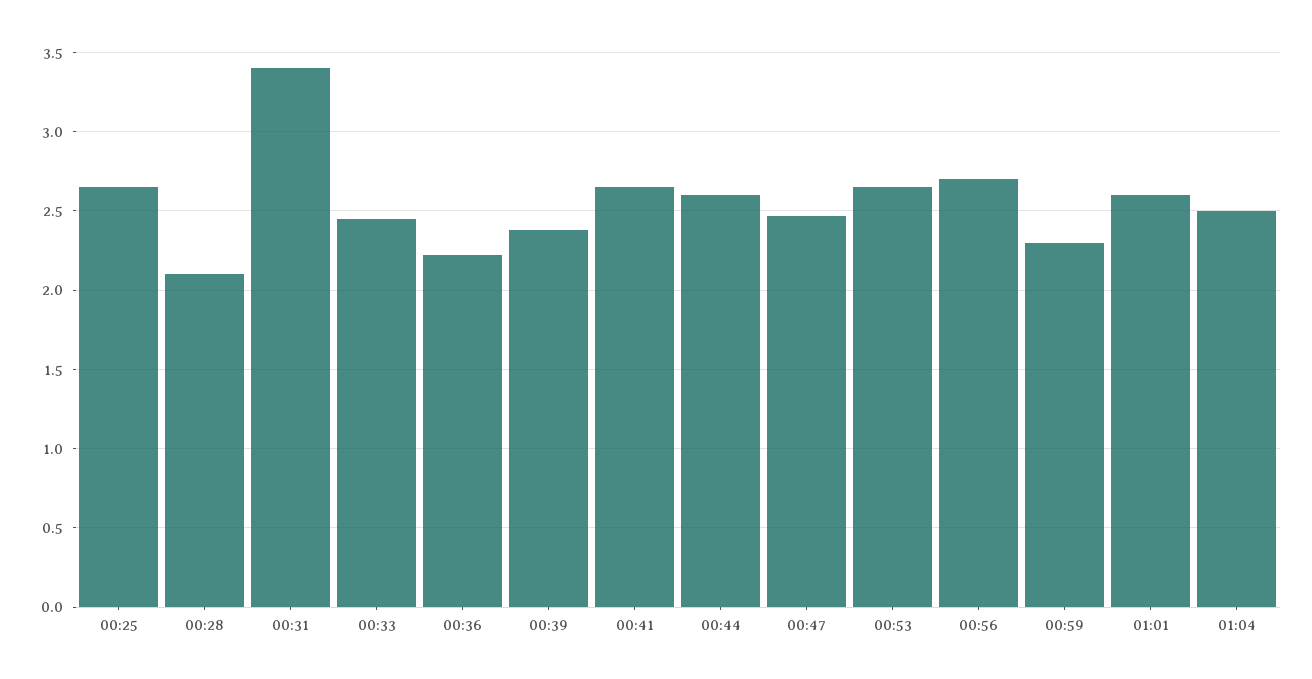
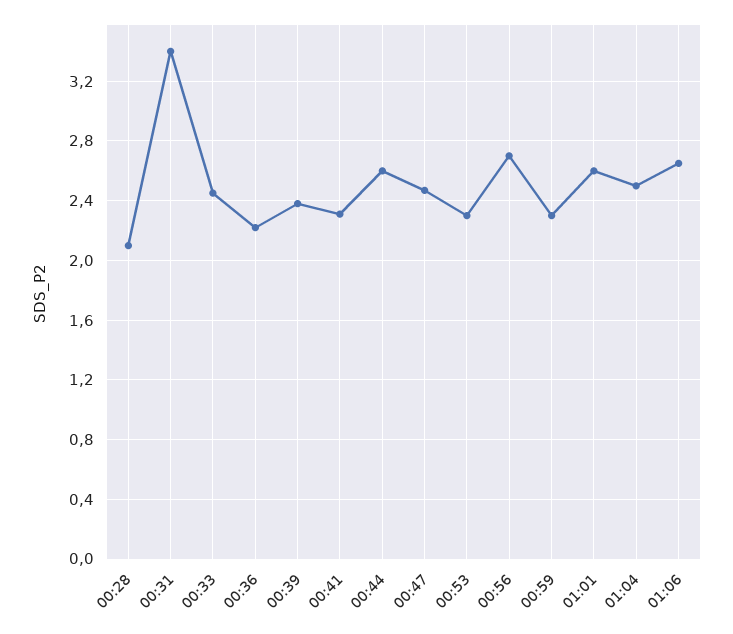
00:25: 2.65 -> none
00:41: 2.65 -> 2.3
00:53: 2.65 -> 2.3
01:06: none -> 2.65

